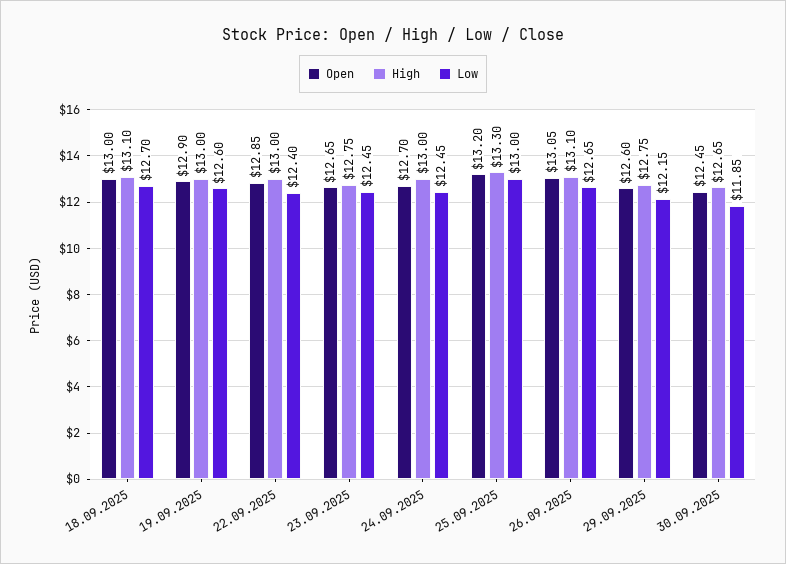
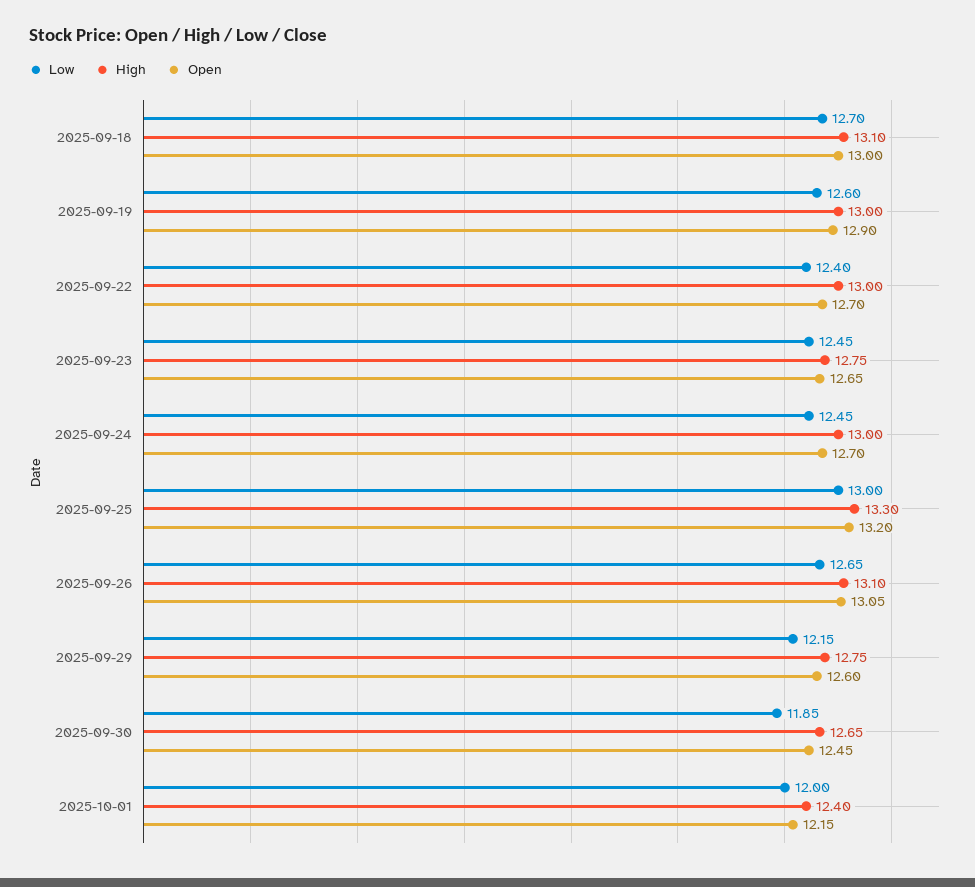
Open, 22.09.2025: 12.85 -> 12.7
Low, 2025-10-01: none -> 12
High, 2025-10-01: none -> 12.4
Open, 2025-10-01: none -> 12.15

